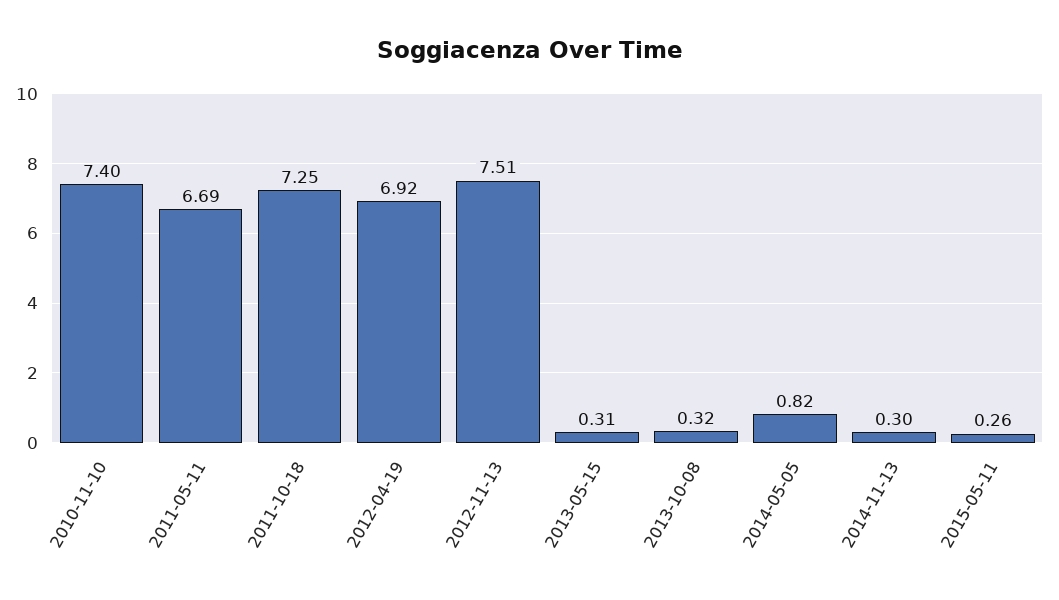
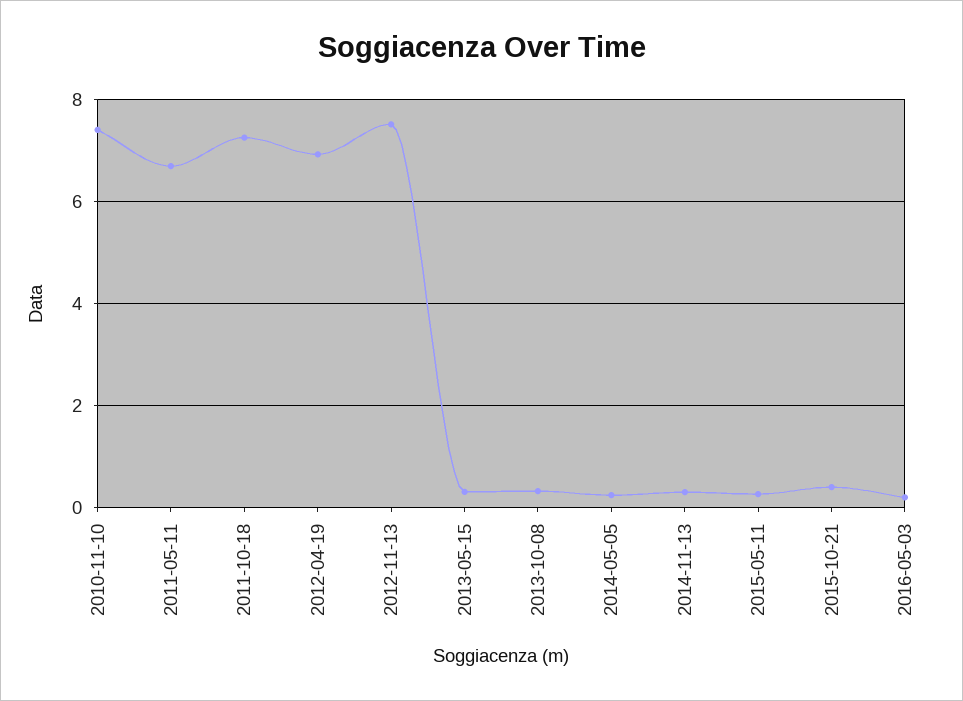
2014-05-05: 0.82 -> 0.2
2015-10-21: none -> 0.4
2016-05-03: none -> 0.2

